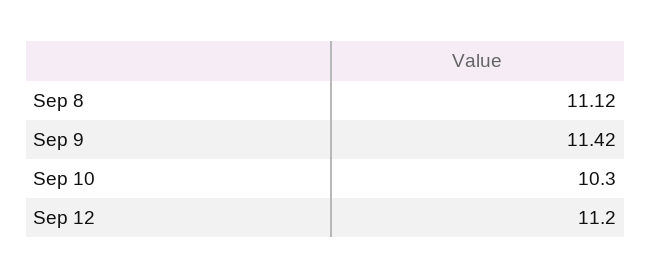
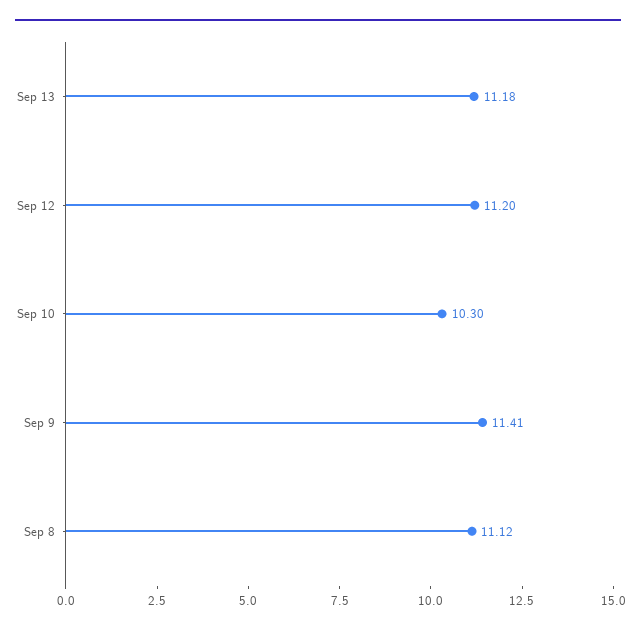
Sep 9: 11.42 -> 11.41
Sep 13: none -> 11.18

